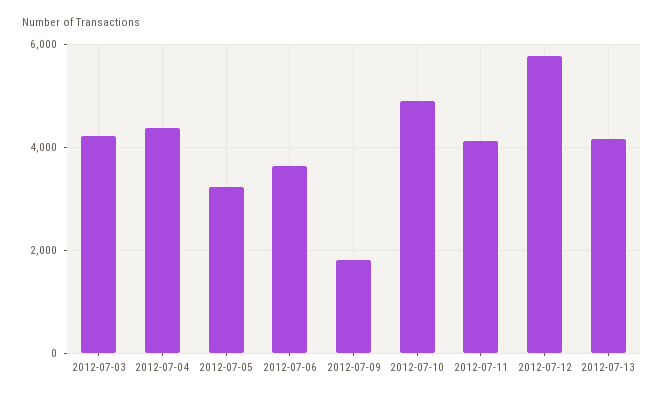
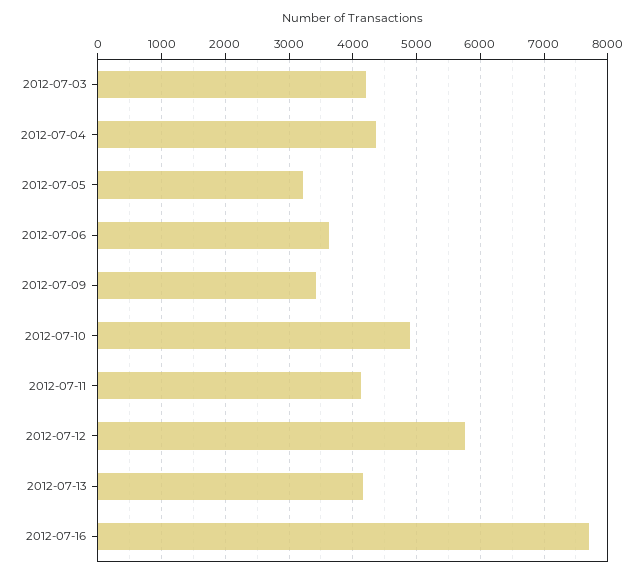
2012-07-09: 1800 -> 3400
2012-07-16: none -> 7700

